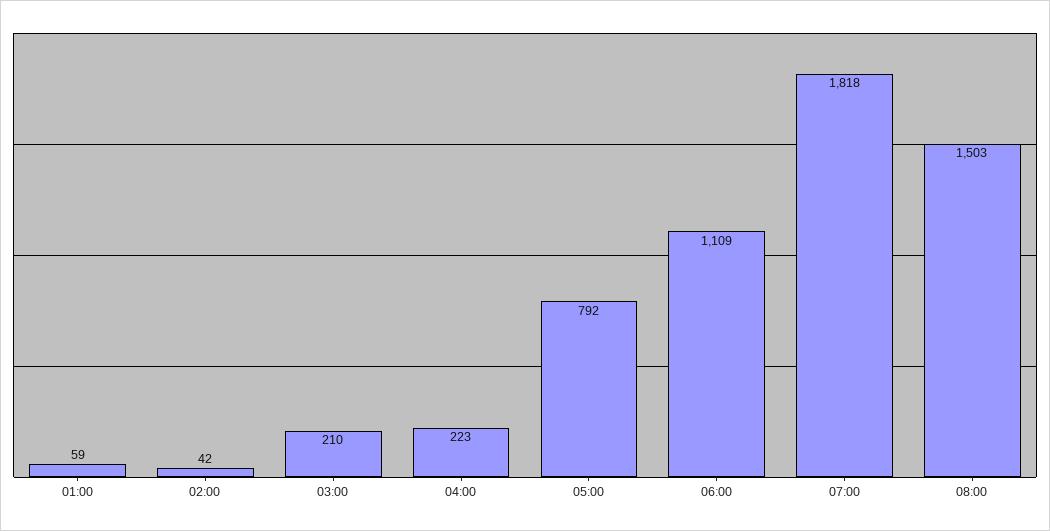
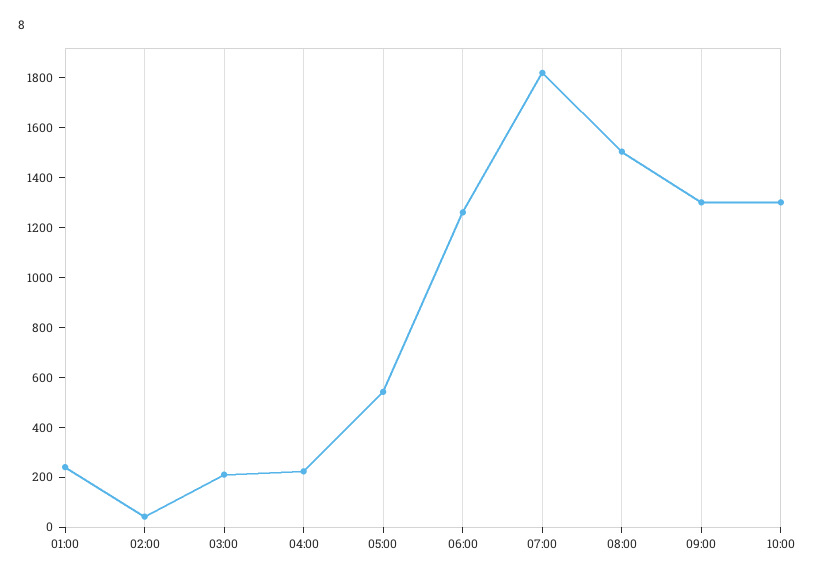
01:00: 59 -> 250
05:00: 792 -> 550
06:00: 1109 -> 1250
09:00: none -> 1300
10:00: none -> 1300

